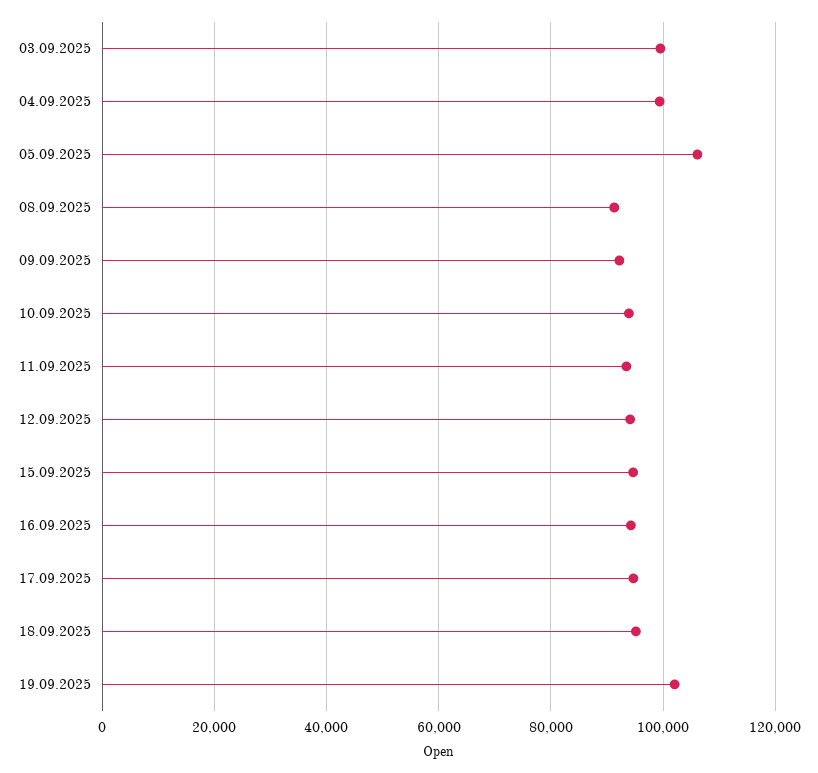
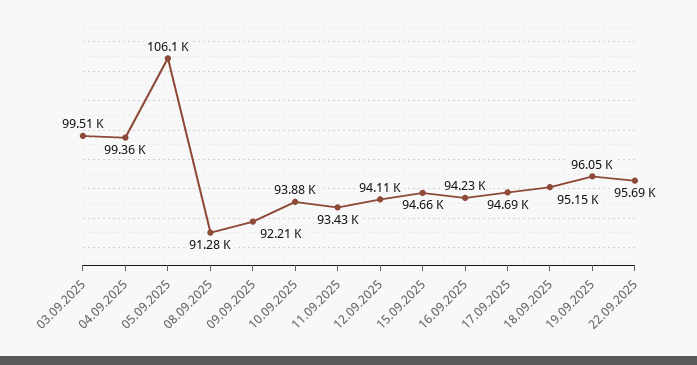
19.09.2025: 102000 -> 96050
22.09.2025: none -> 95690

